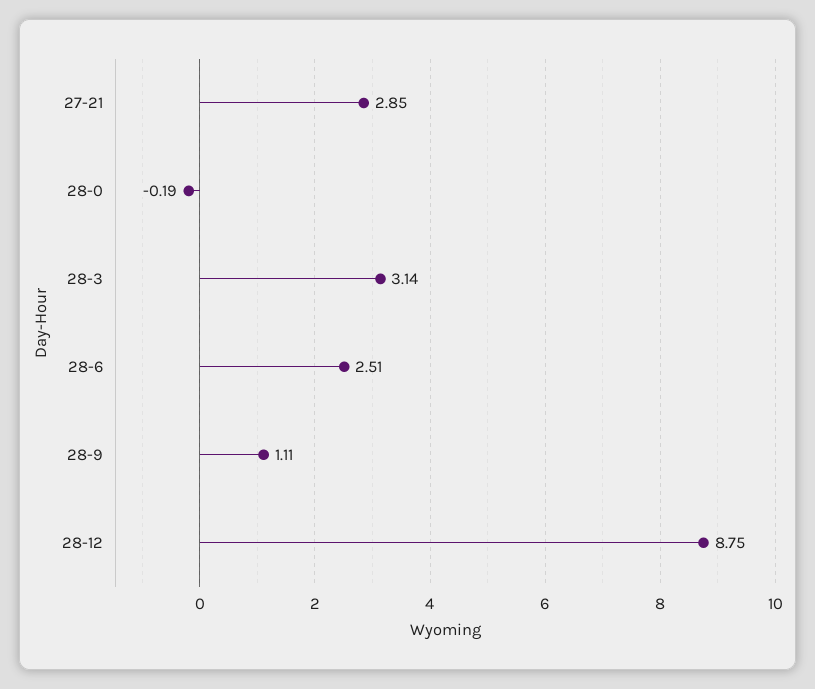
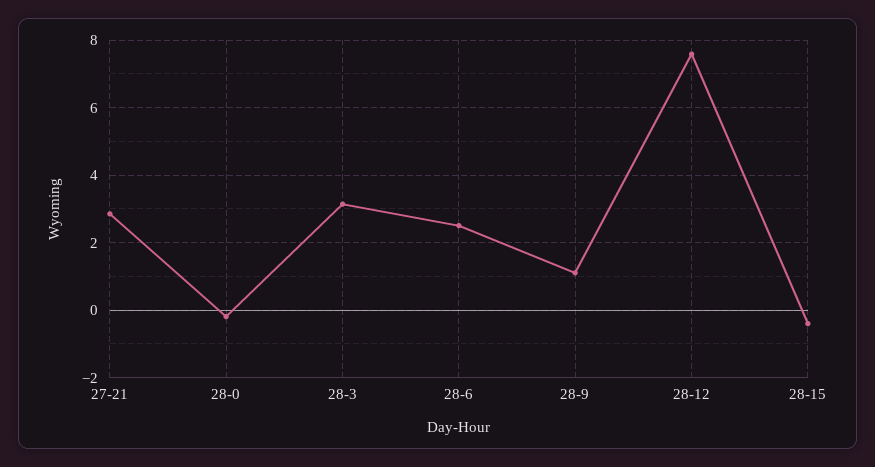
28-12: 8.75 -> 7.6
28-15: none -> -0.4

